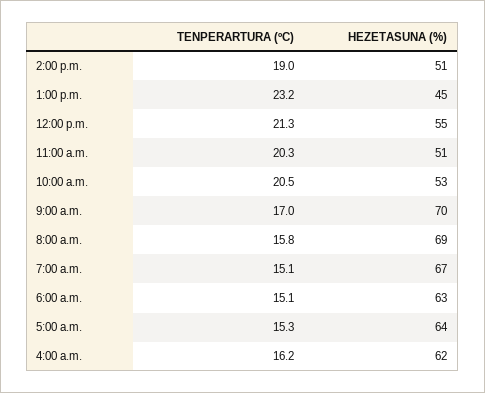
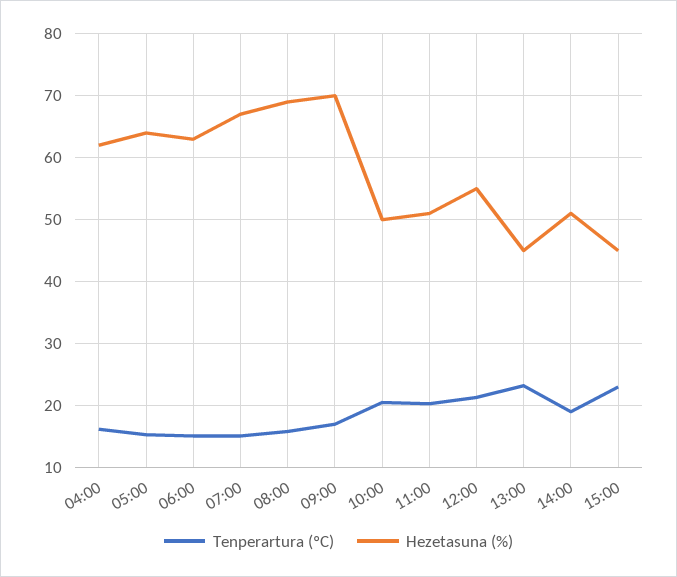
HEZETASUNA (%), 10:00 a.m.: 53 -> 50
TENPERARTURA (ºC), 15:00: none -> 23
HEZETASUNA (%), 15:00: none -> 45

